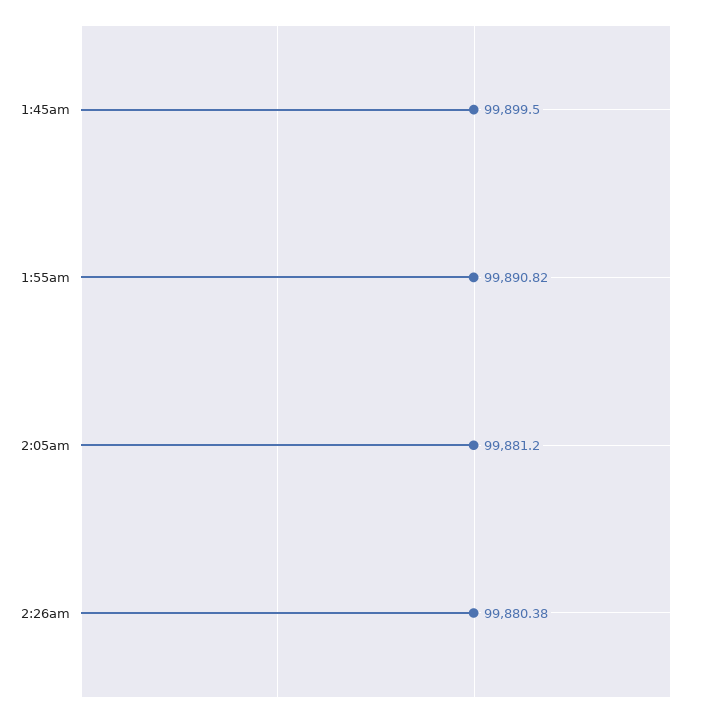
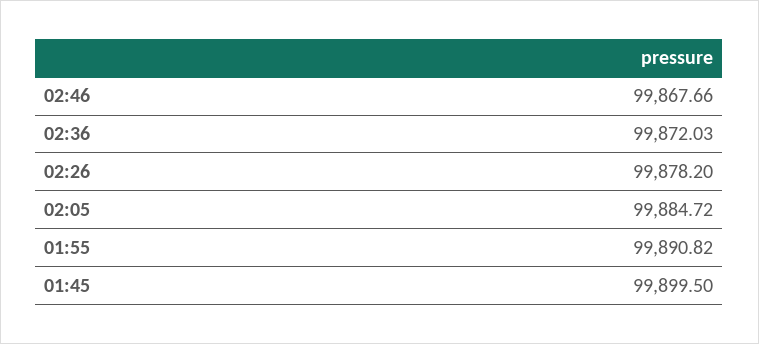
2:05am: 99881.2 -> 99884.72
2:26am: 99880.38 -> 99878.2
02:46: none -> 99867.66
02:36: none -> 99872.03

